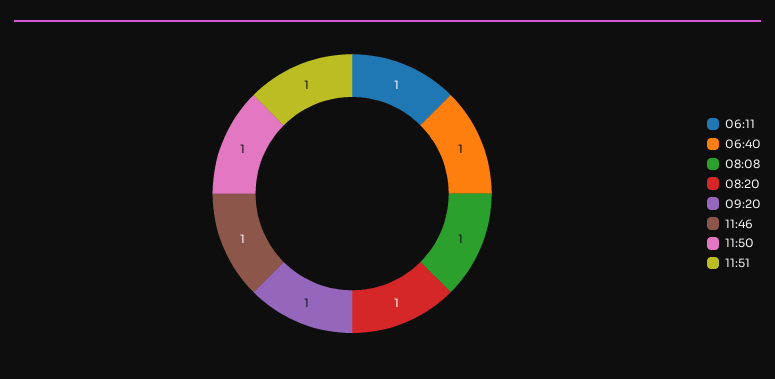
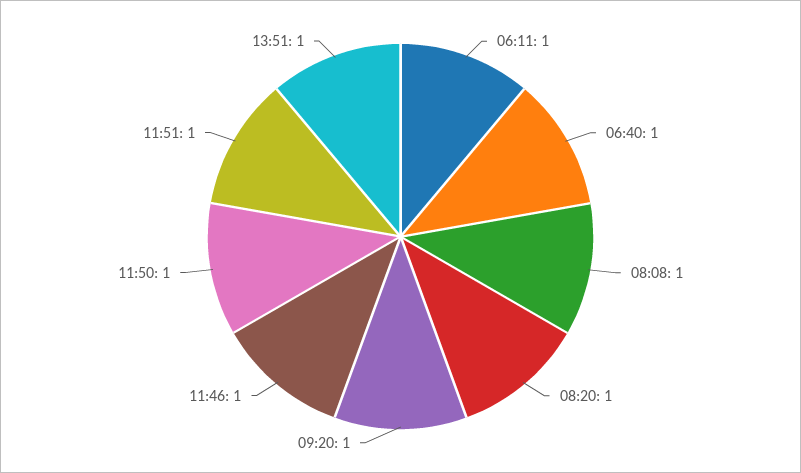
13:51: none -> 1

